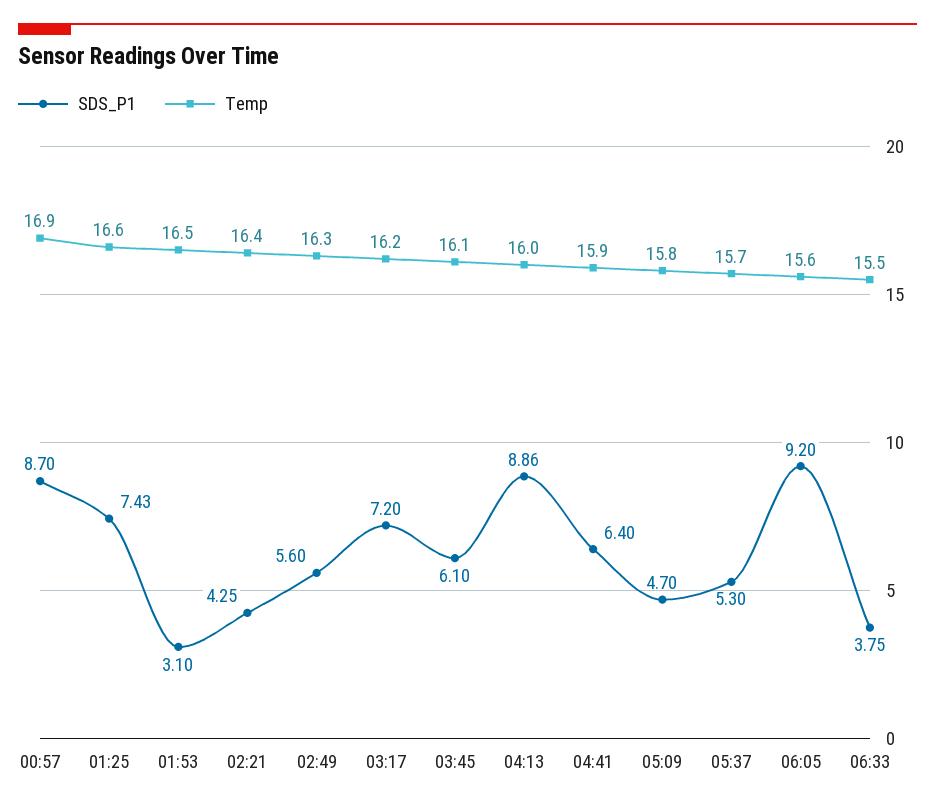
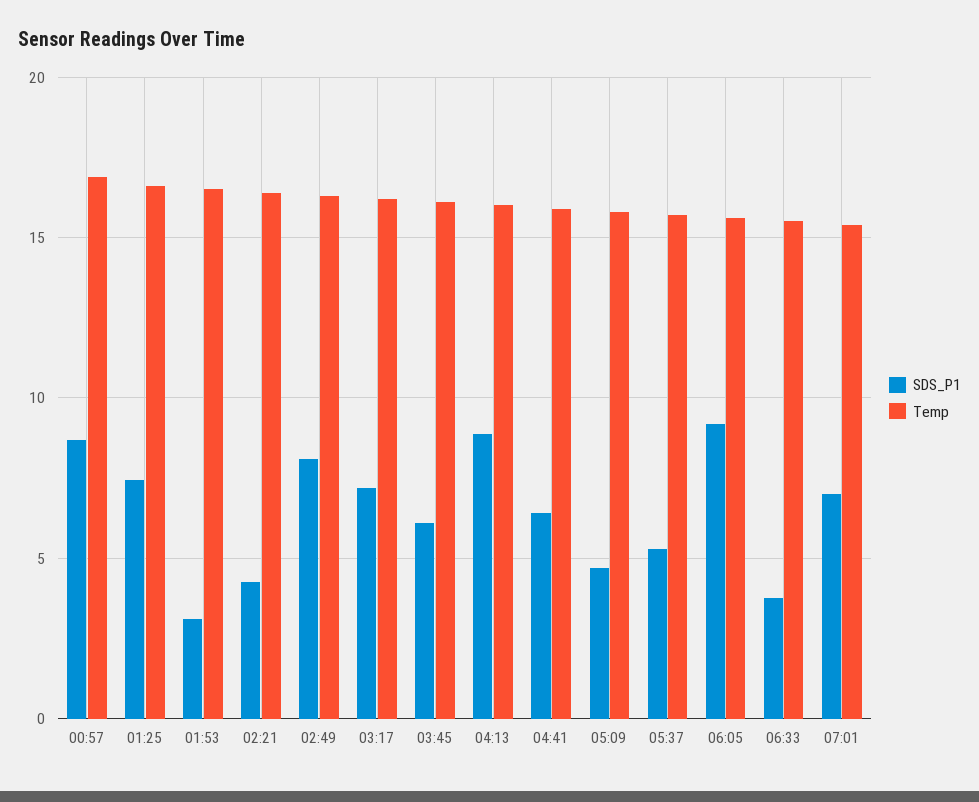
SDS_P1, 02:49: 5.6 -> 8
SDS_P1, 07:01: none -> 7
Temp, 07:01: none -> 15.5

